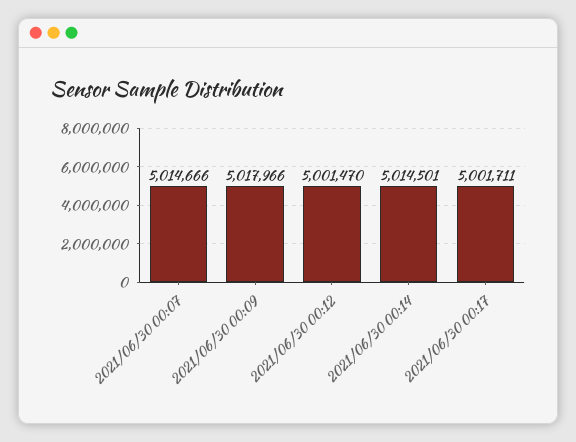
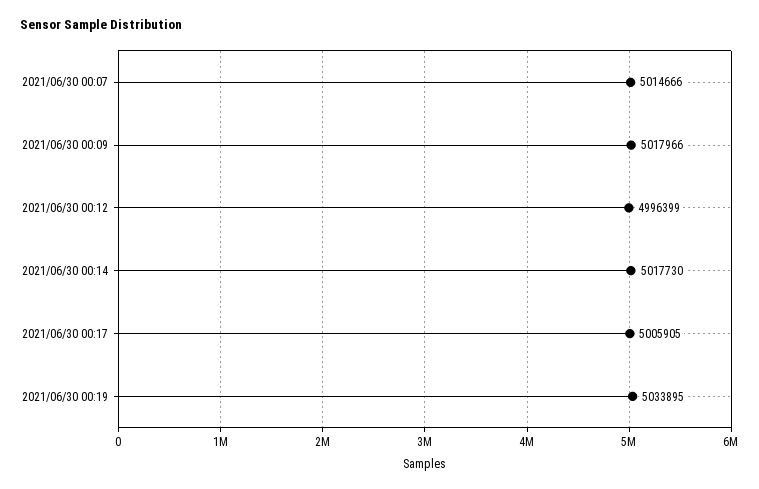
2021/06/30 00:12: 5001470 -> 4996399
2021/06/30 00:14: 5014501 -> 5017730
2021/06/30 00:17: 5001711 -> 5005905
2021/06/30 00:19: none -> 5033895

